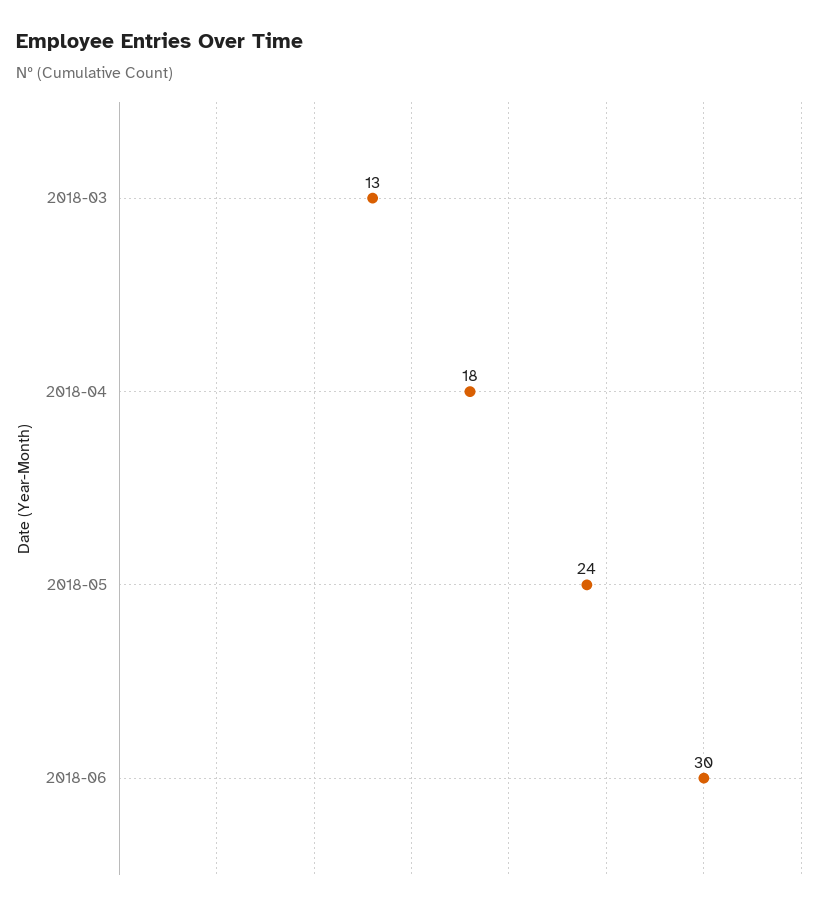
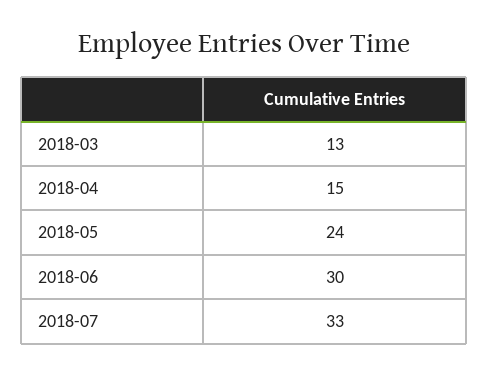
2018-04: 18 -> 15
2018-07: none -> 33

